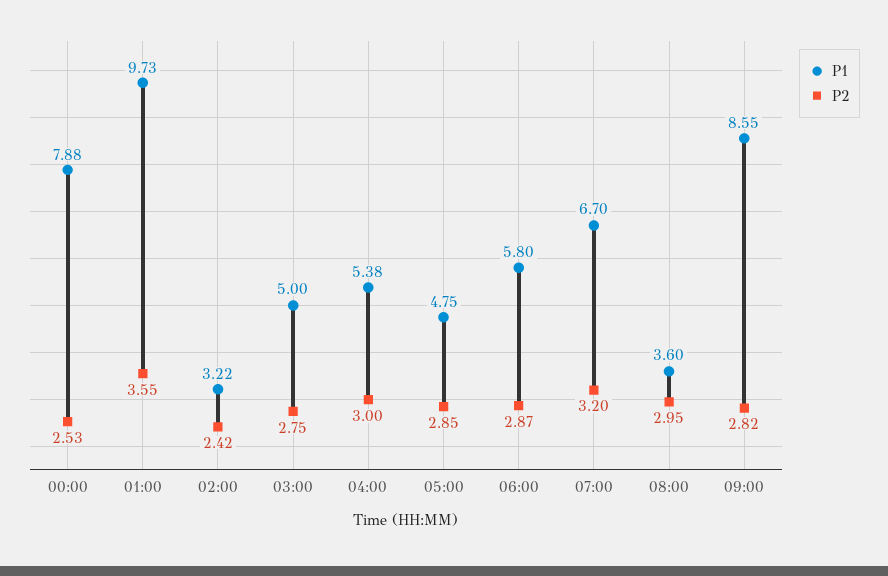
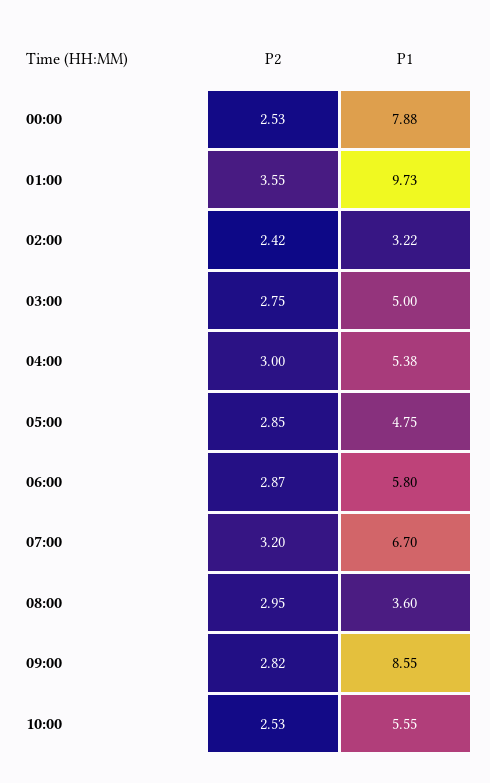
P2, 10:00: none -> 2.53
P1, 10:00: none -> 5.55

